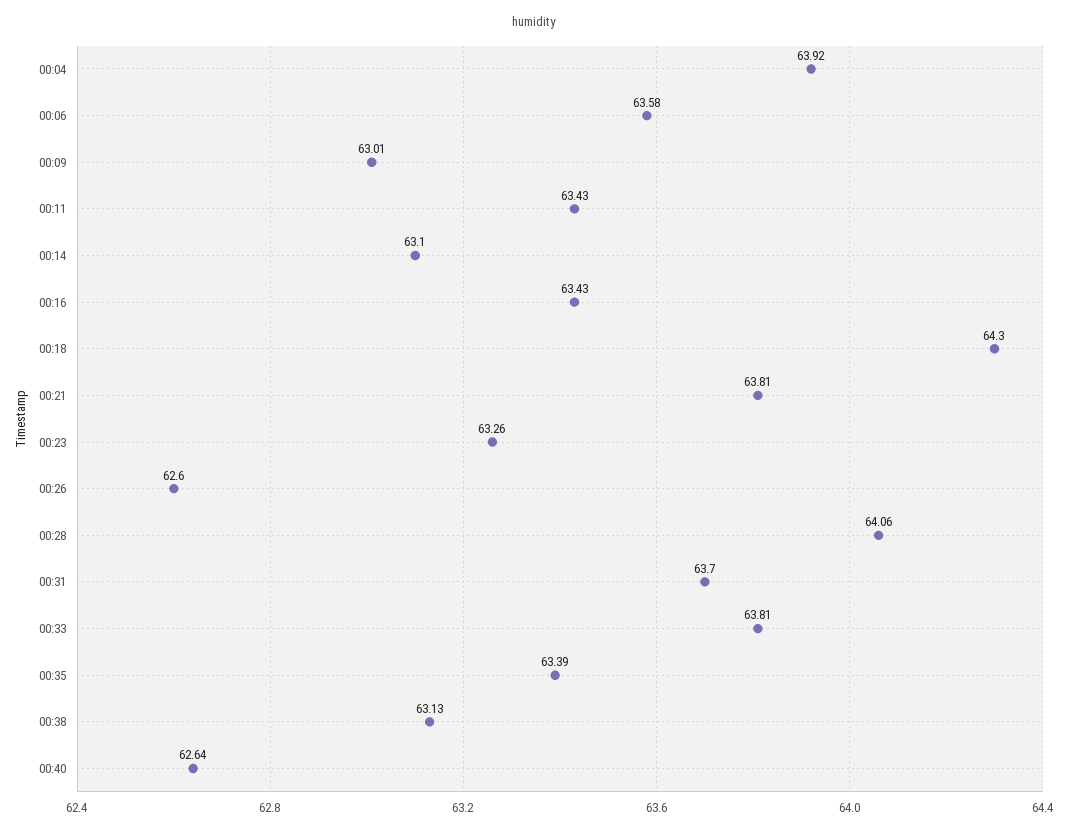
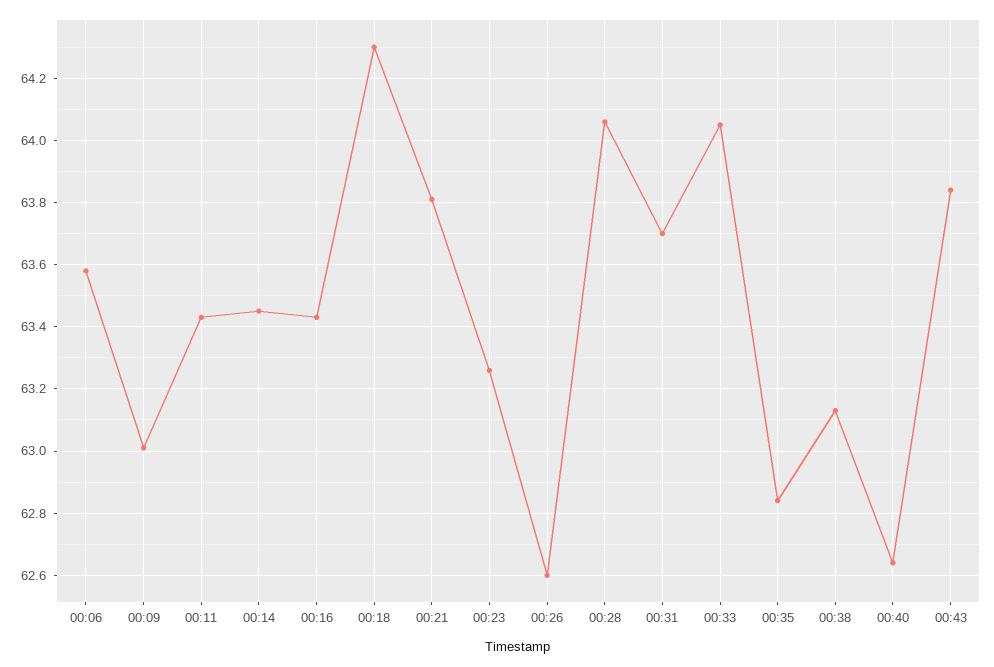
00:04: 63.92 -> none
00:14: 63.1 -> 63.45
00:33: 63.81 -> 64.05
00:35: 63.39 -> 62.85
00:43: none -> 63.85

